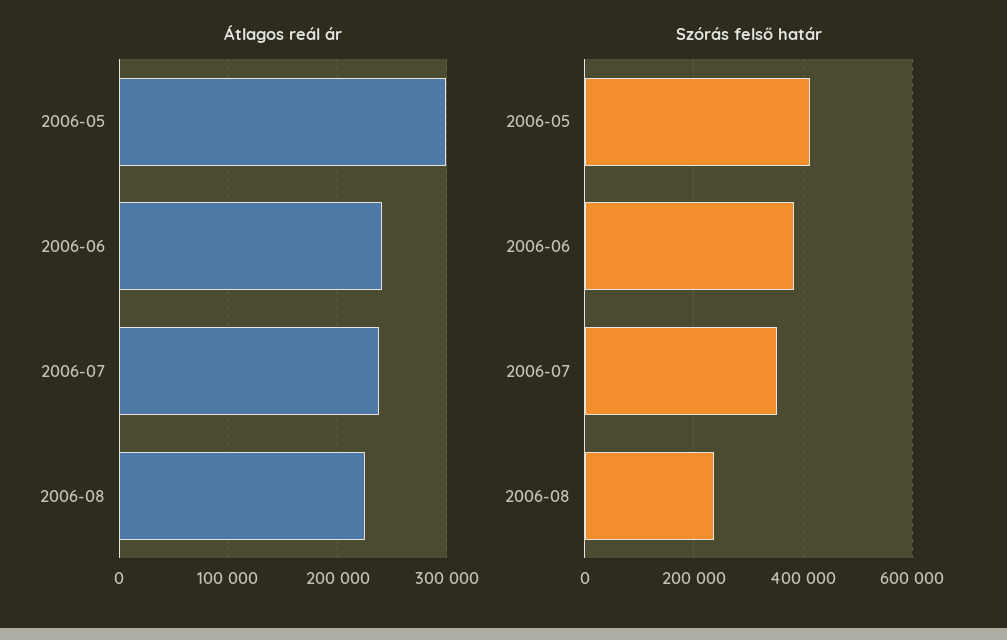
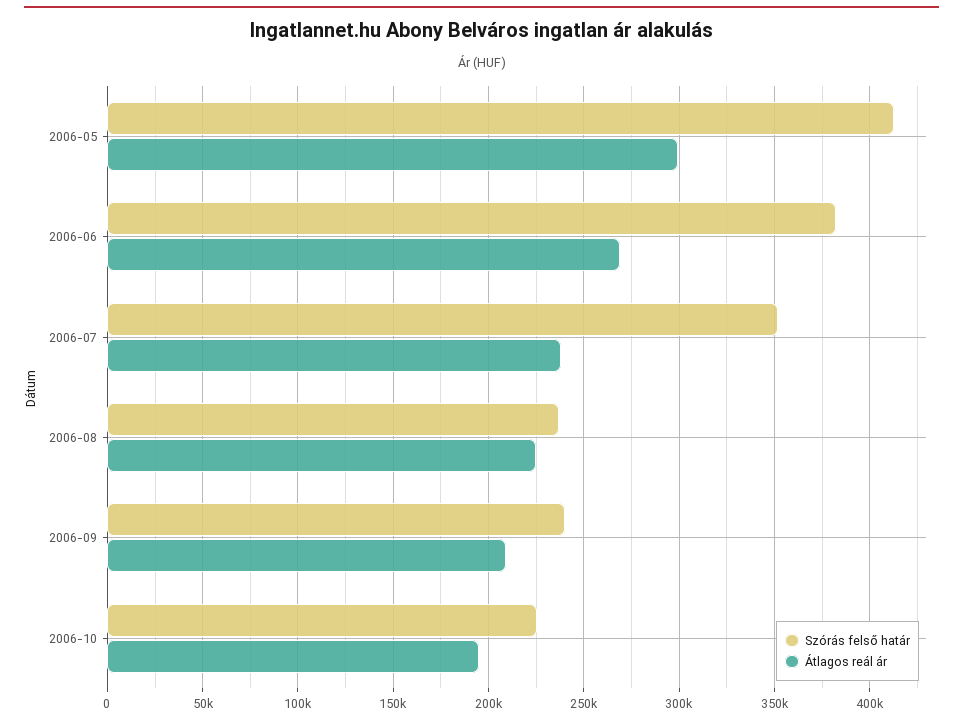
Átlagos reál ár, 2006-06: 240000 -> 270000
Szórás felső határ, 2006-09: none -> 240000
Átlagos reál ár, 2006-09: none -> 210000
Szórás felső határ, 2006-10: none -> 225000
Átlagos reál ár, 2006-10: none -> 195000

